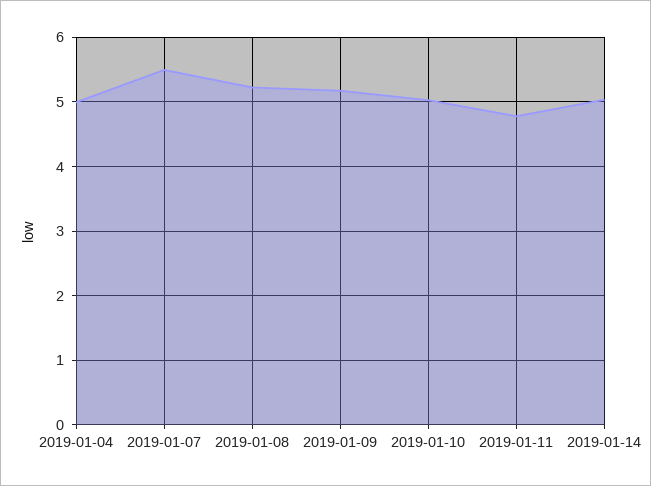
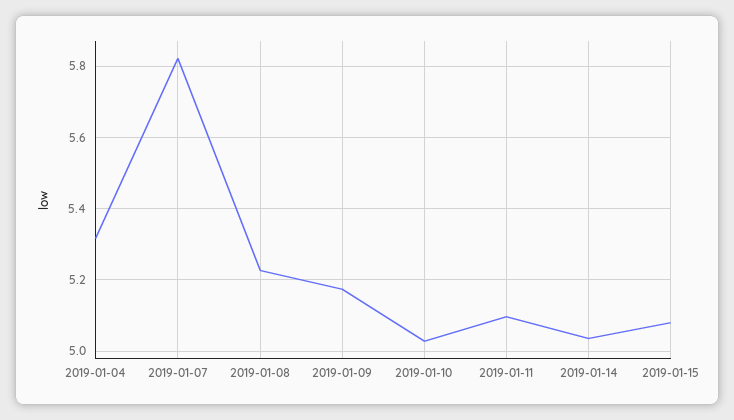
2019-01-04: 5 -> 5.32
2019-01-07: 5.5 -> 5.82
2019-01-11: 4.8 -> 5.1
2019-01-15: none -> 5.08

